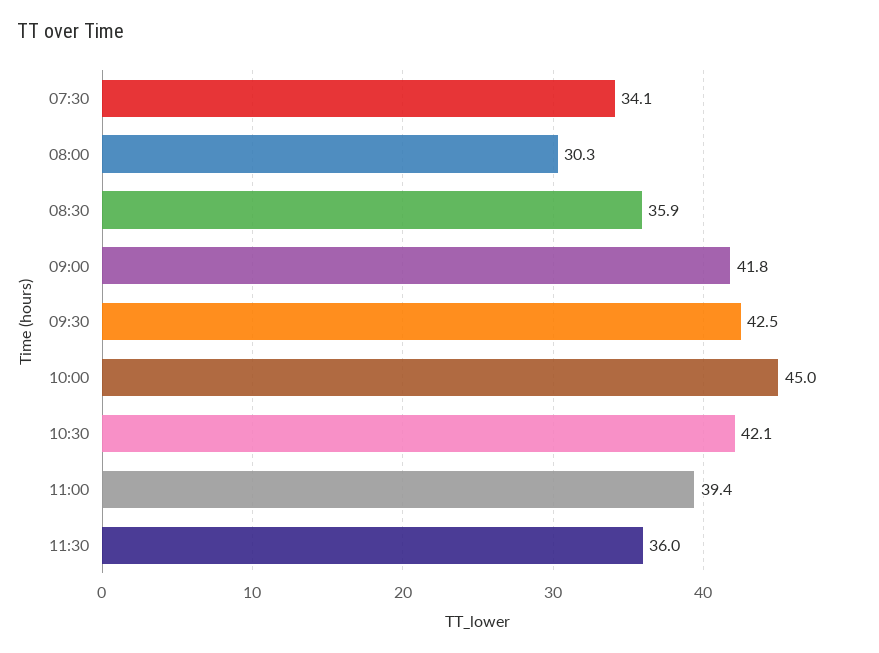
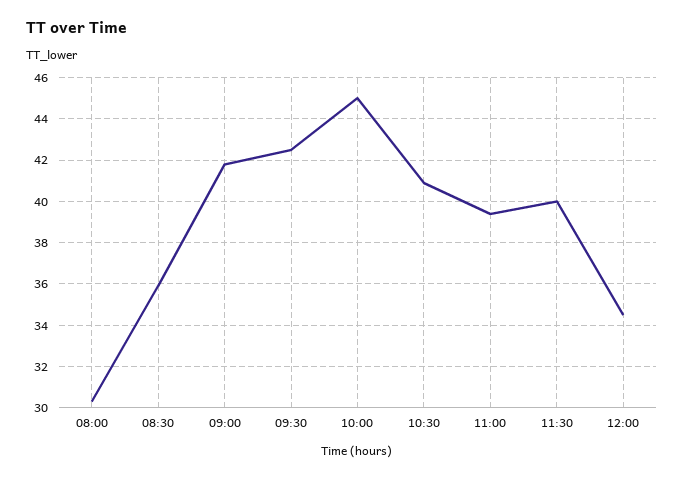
07:30: 34.1 -> none
10:30: 42.1 -> 41
11:30: 36 -> 40
12:00: none -> 34.5

